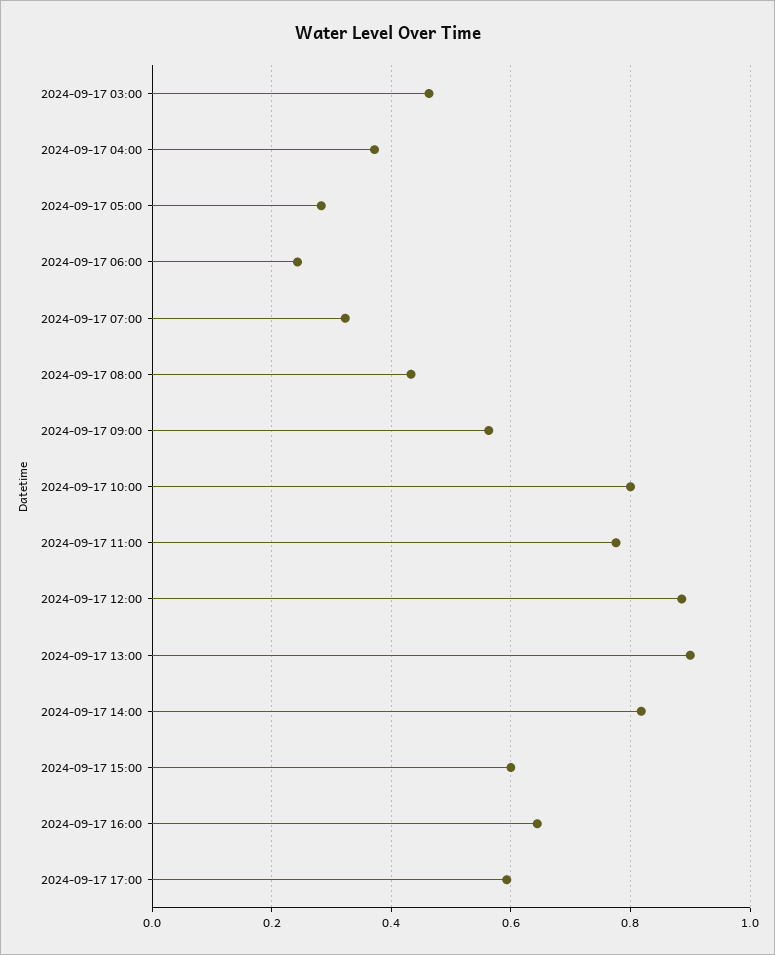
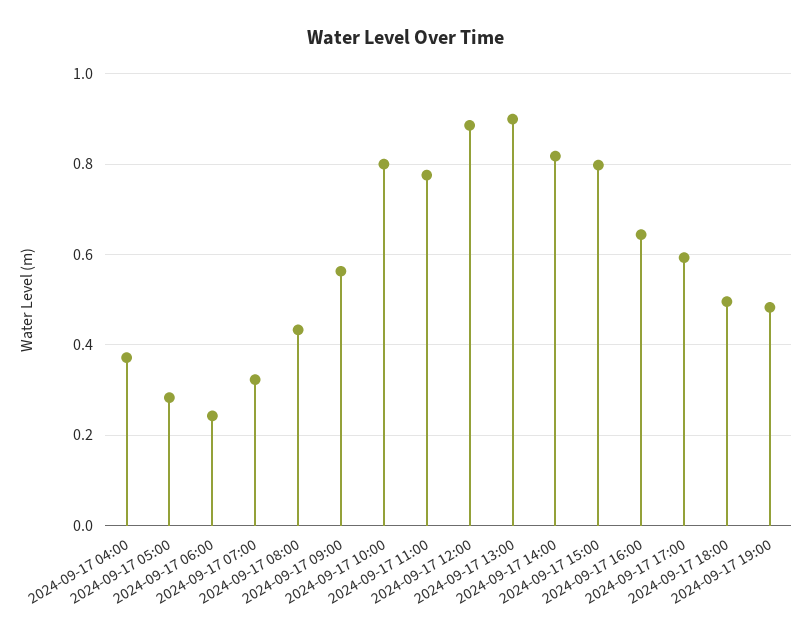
2024-09-17 03:00: 0.46 -> none
2024-09-17 15:00: 0.6 -> 0.8
2024-09-17 18:00: none -> 0.5
2024-09-17 19:00: none -> 0.48

